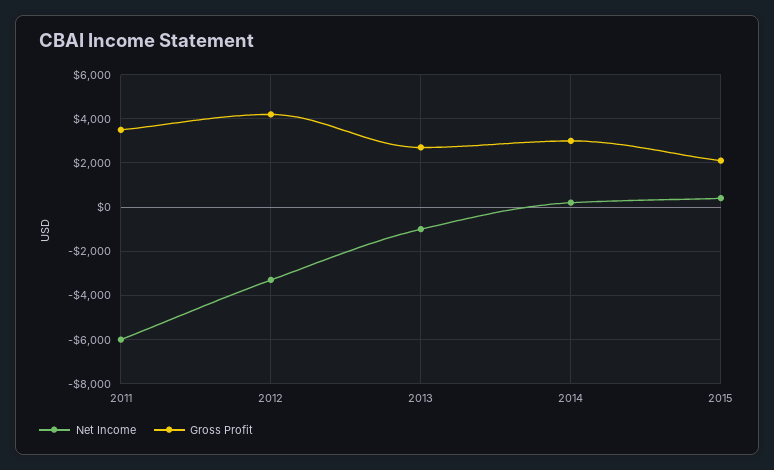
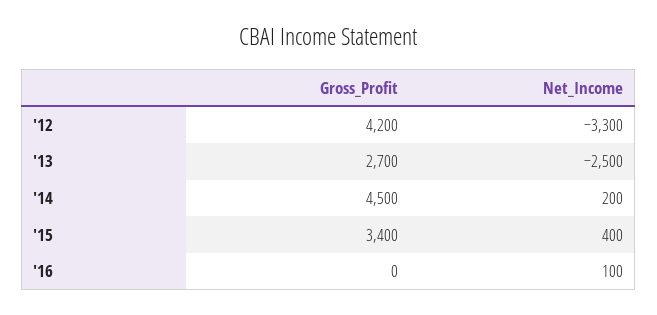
Net Income, 2011: -6000 -> none
Gross Profit, 2011: 3500 -> none
Net Income, 2013: -1000 -> -2500
Gross Profit, 2014: 3000 -> 4500
Gross Profit, 2015: 2000 -> 3400
Gross Profit, '16: none -> 0
Net Income, '16: none -> 100

